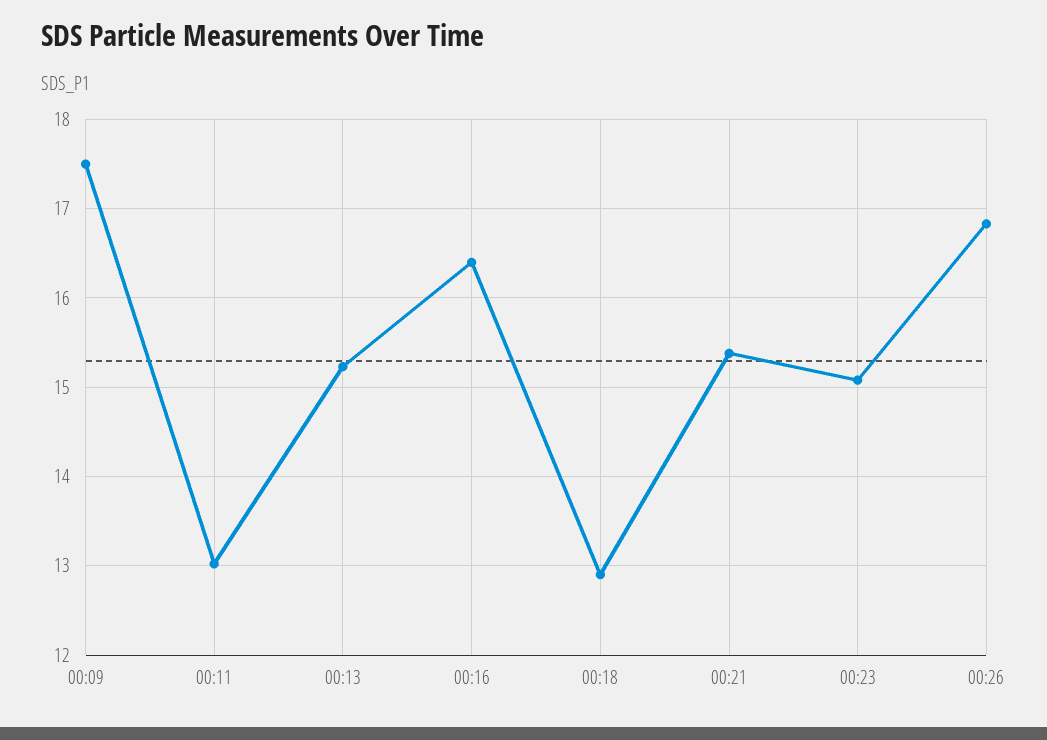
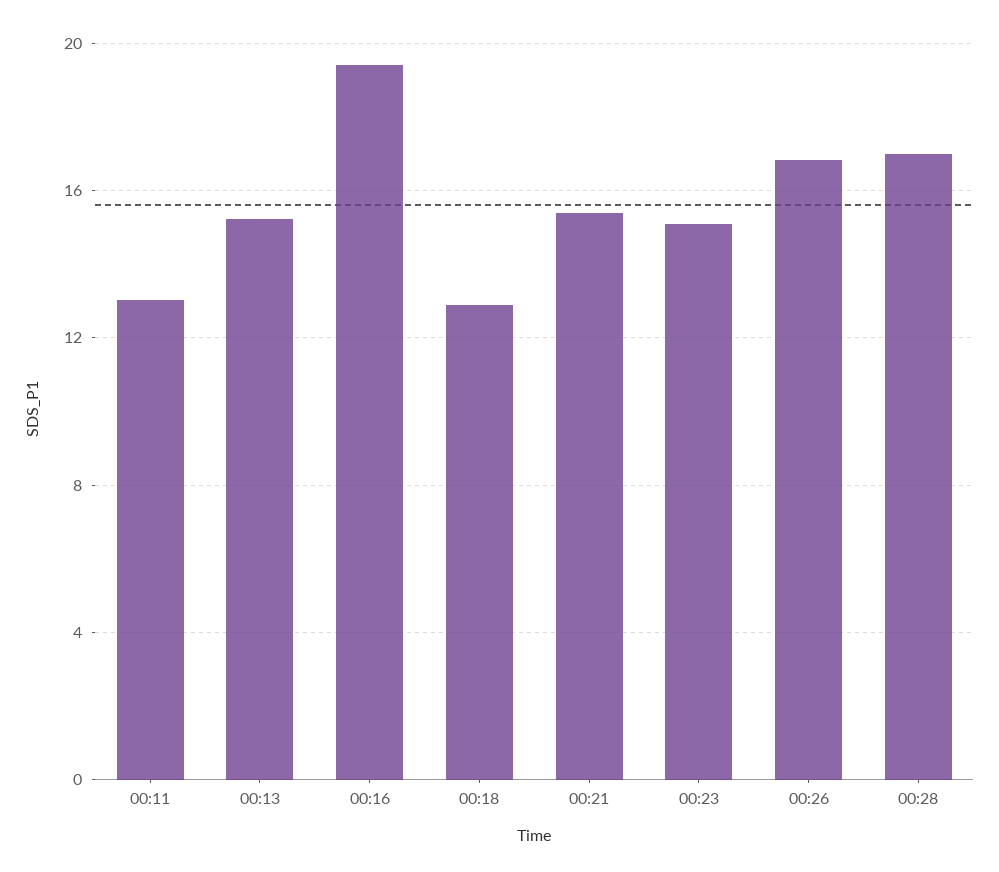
00:09: 17.5 -> none
00:16: 16.4 -> 19.5
00:28: none -> 17

